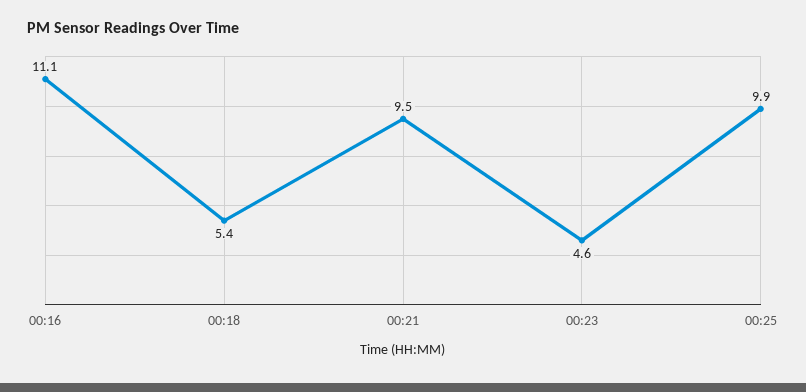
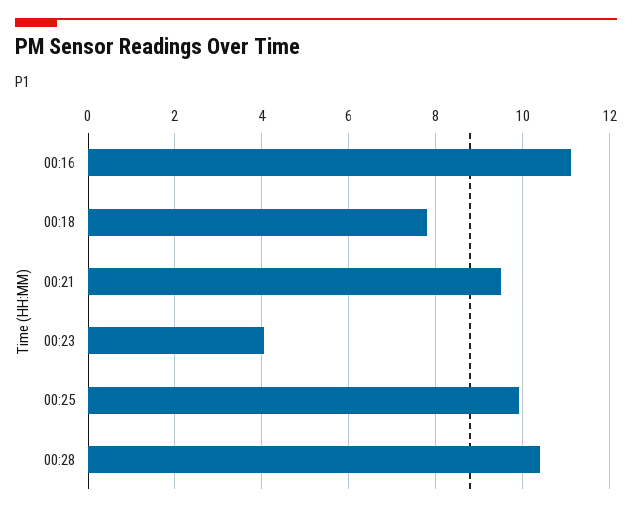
00:18: 5.4 -> 7.8
00:23: 4.6 -> 4
00:28: none -> 10.4

